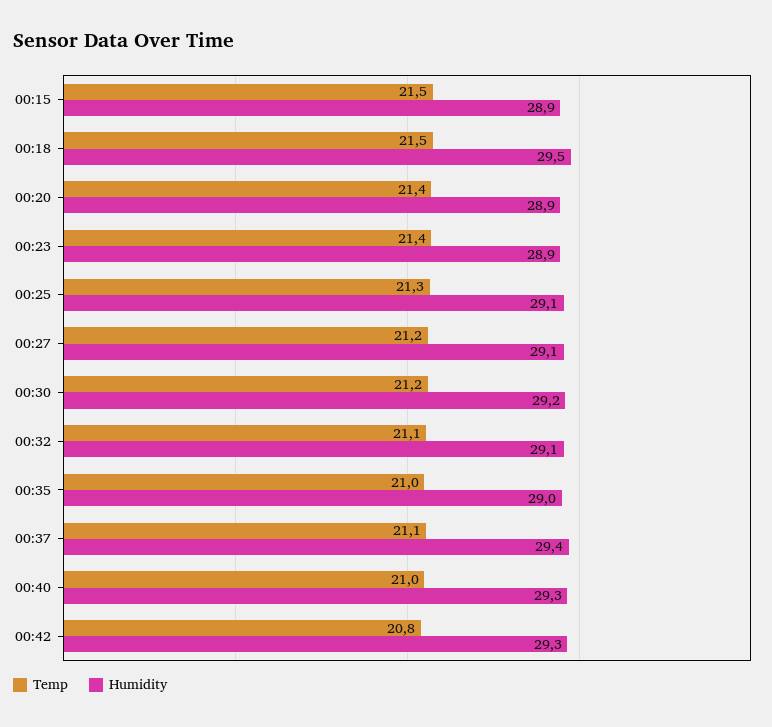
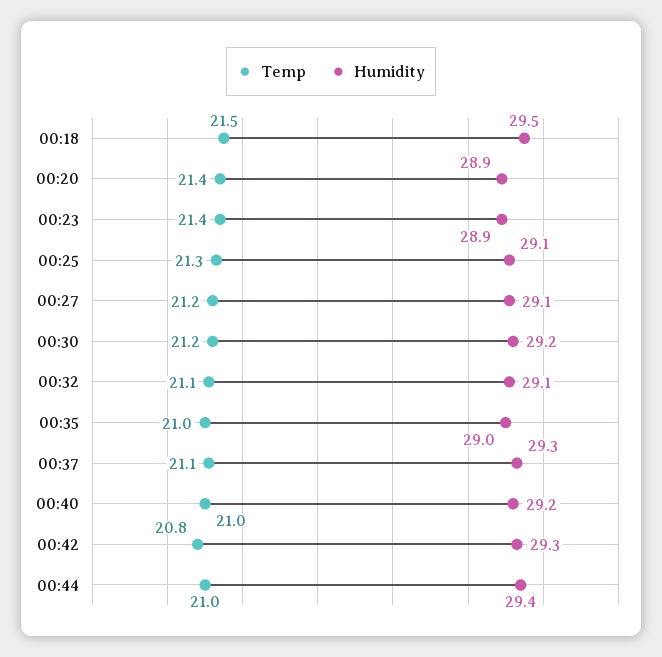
Temp, 00:15: 21.5 -> none
Humidity, 00:15: 28.9 -> none
Humidity, 00:37: 29.4 -> 29.3
Humidity, 00:40: 29.3 -> 29.2
Temp, 00:44: none -> 21
Humidity, 00:44: none -> 29.4

